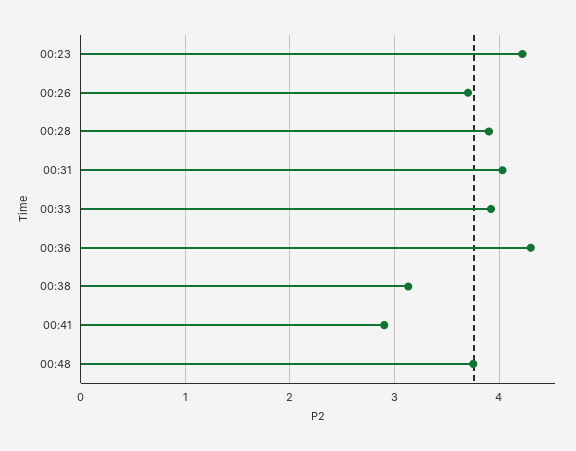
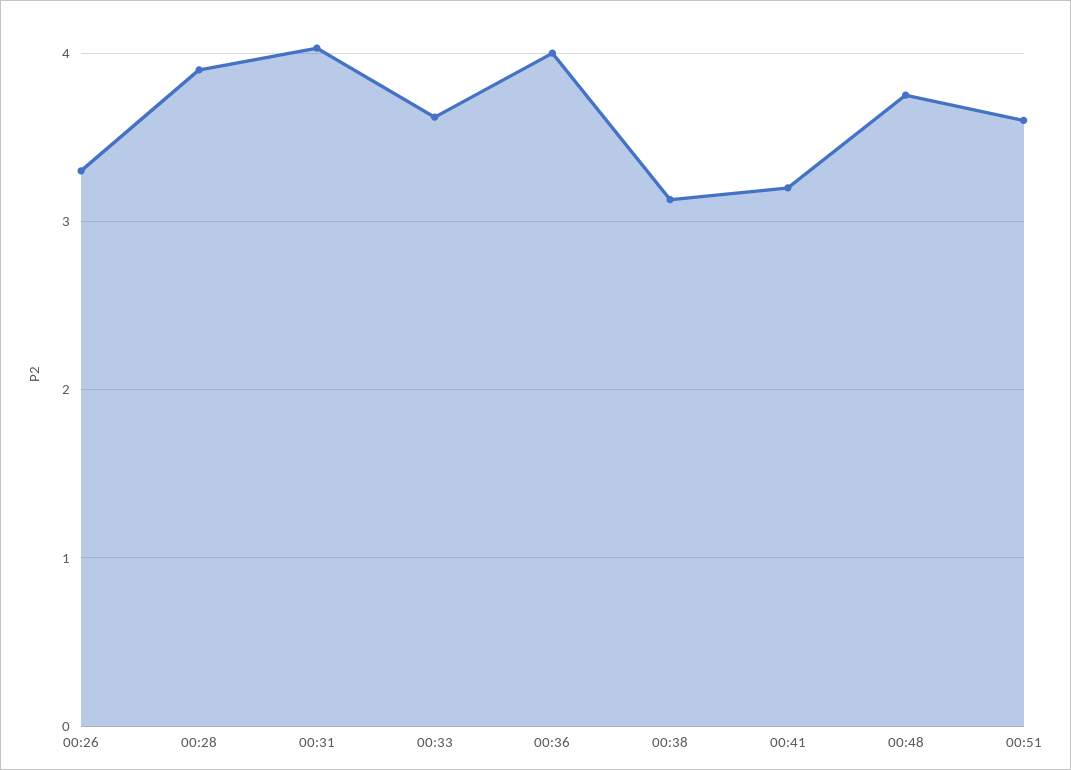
00:23: 4.2 -> none
00:26: 3.7 -> 3.3
00:33: 3.9 -> 3.6
00:36: 4.3 -> 4
00:41: 2.9 -> 3.2
00:51: none -> 3.6

